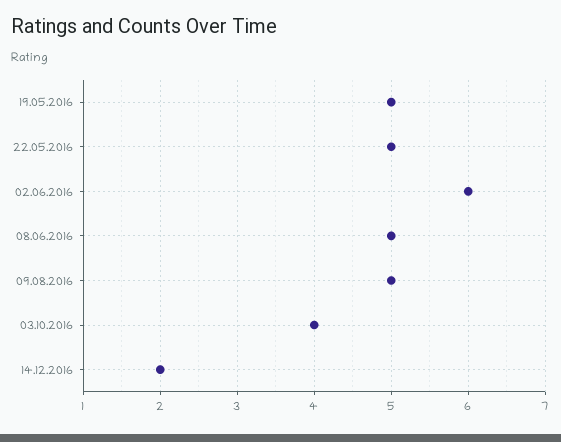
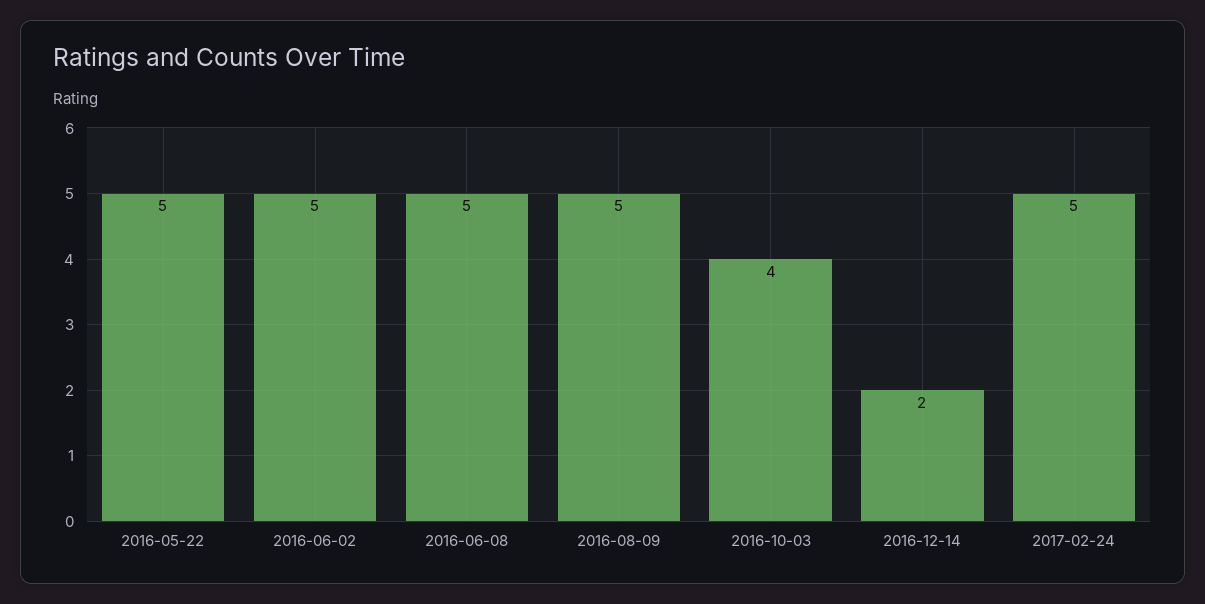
19.05.2016: 5 -> none
02.06.2016: 6 -> 5
2017-02-24: none -> 5

